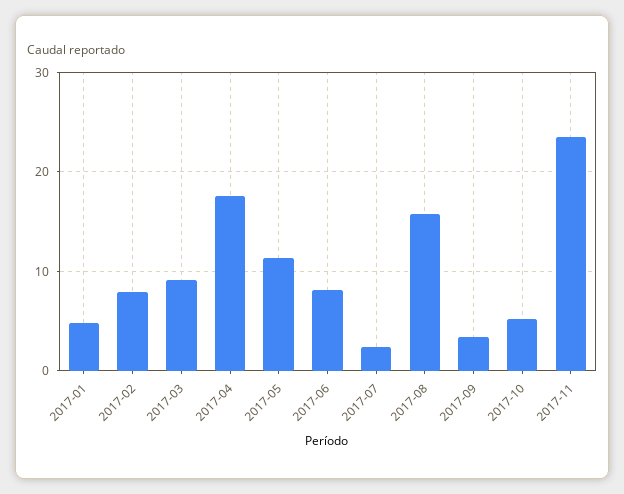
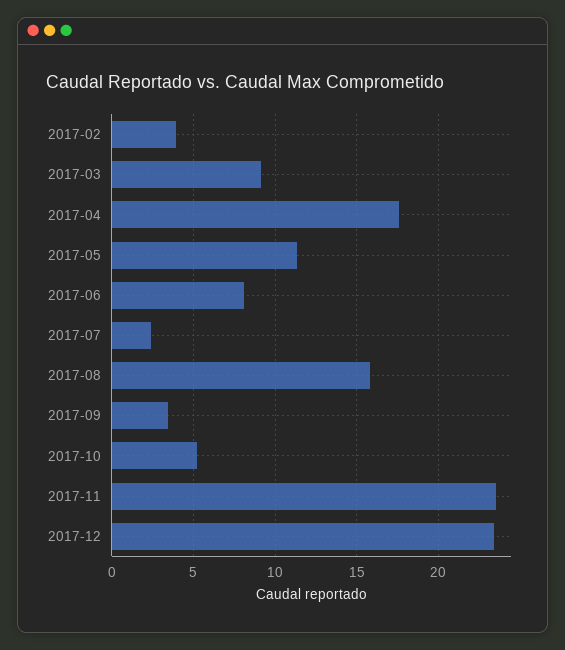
2017-01: 5 -> none
2017-02: 8 -> 4
2017-12: none -> 23.5

